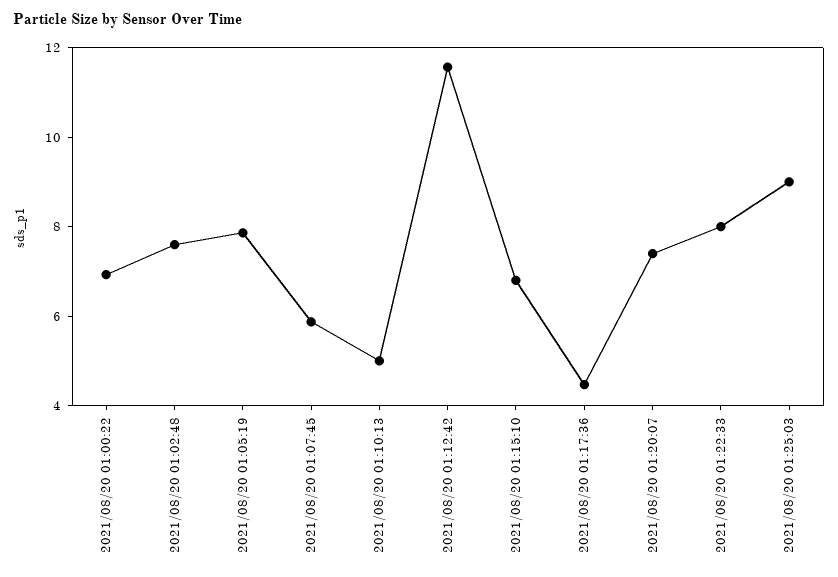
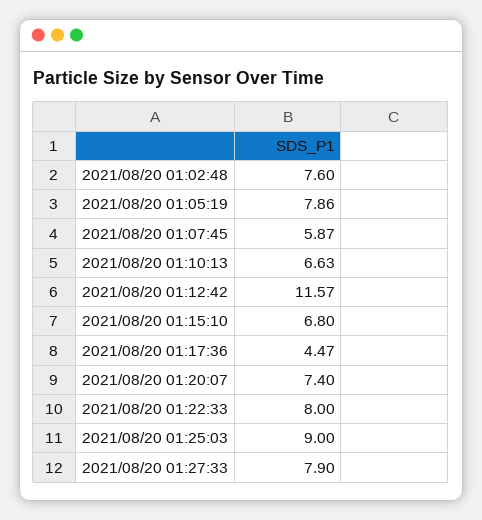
2021/08/20 01:00:22: 7 -> none
2021/08/20 01:10:13: 5 -> 6.63
2021/08/20 01:27:33: none -> 7.9

